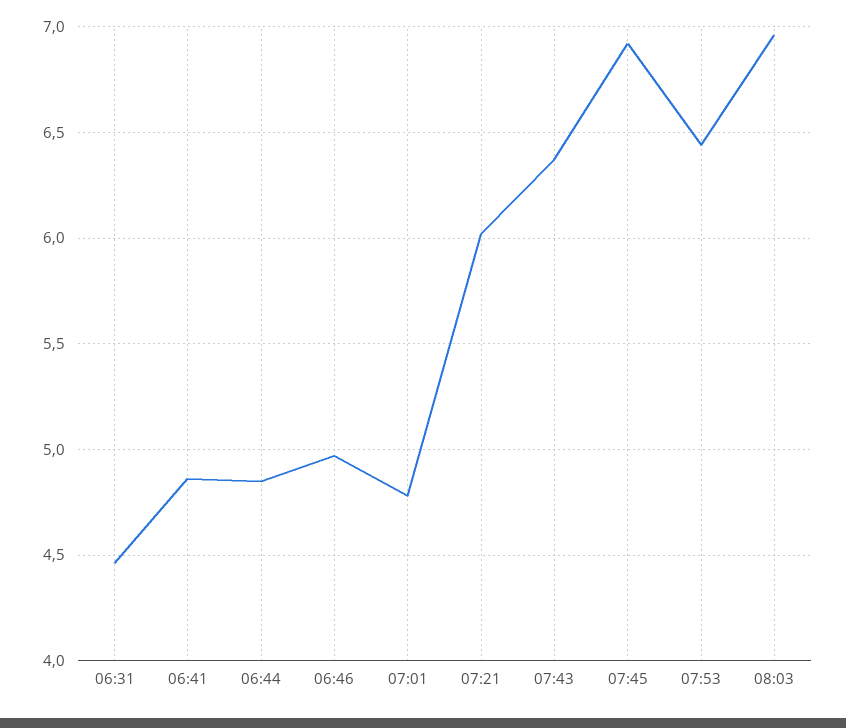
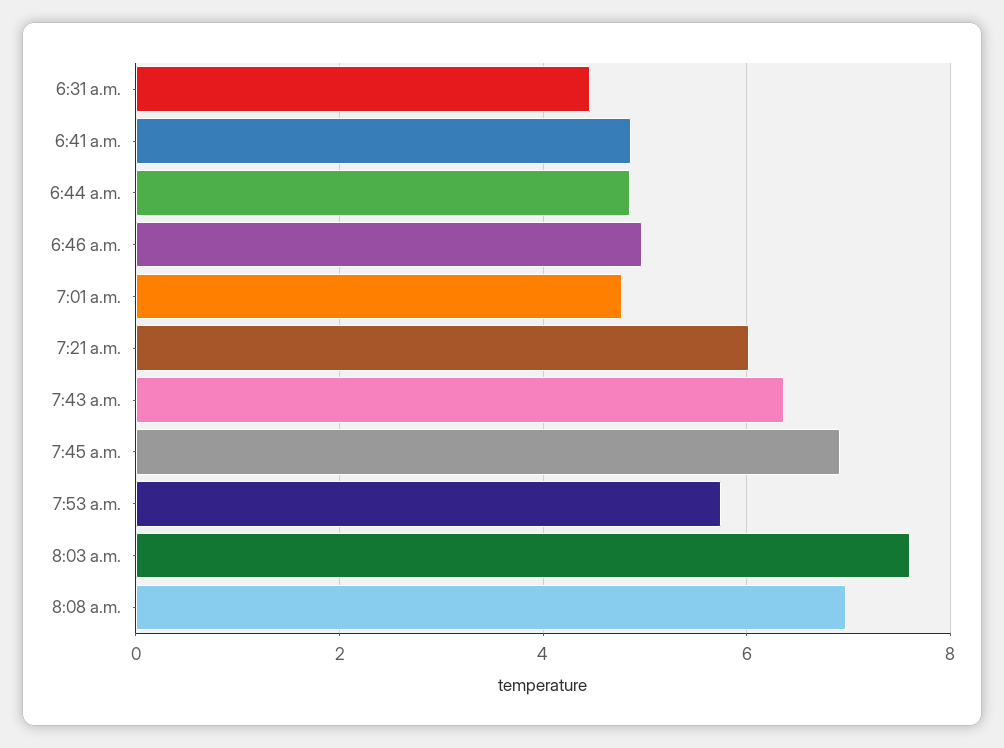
07:53: 6.45 -> 5.8
08:03: 6.95 -> 7.6
8:08 a.m.: none -> 7

